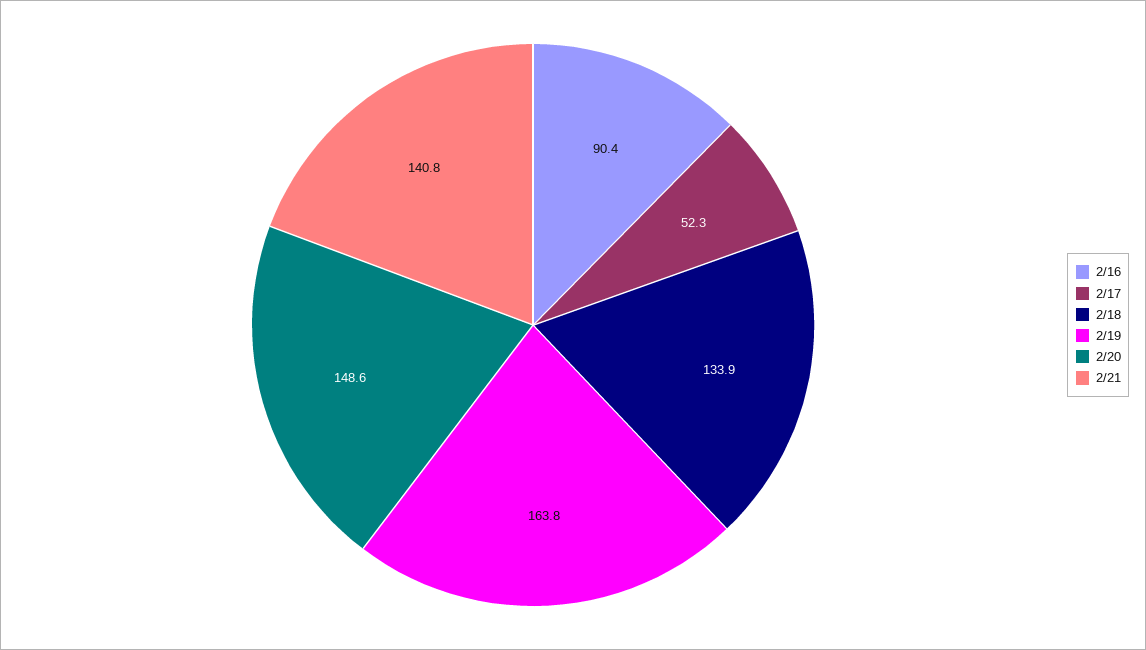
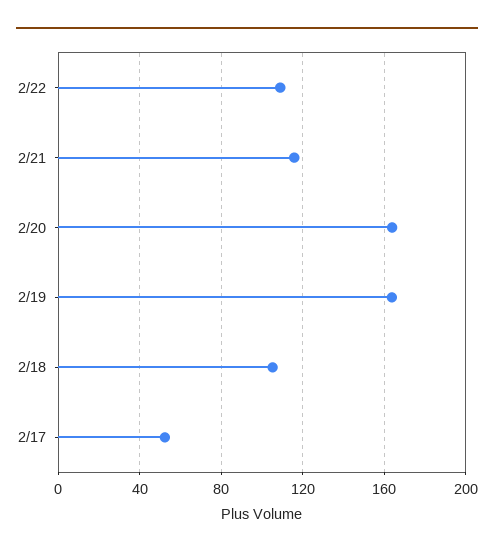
2/16: 90.4 -> none
2/18: 133.9 -> 105
2/20: 148.6 -> 165
2/21: 140.8 -> 115
2/22: none -> 110

